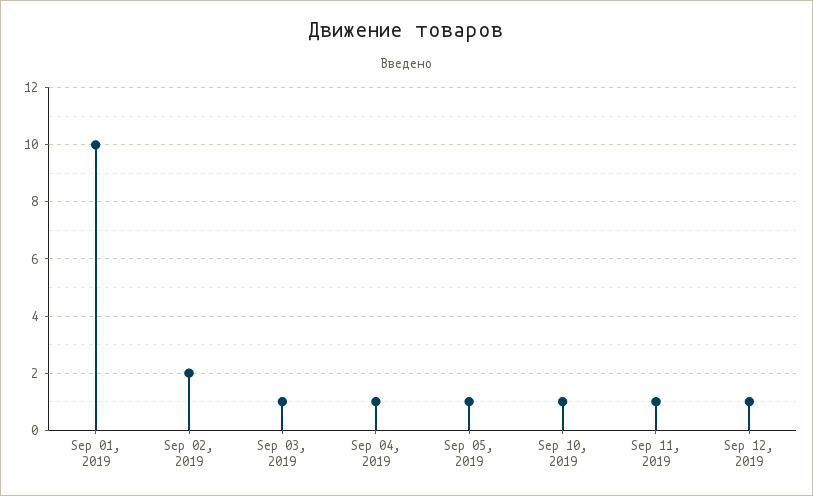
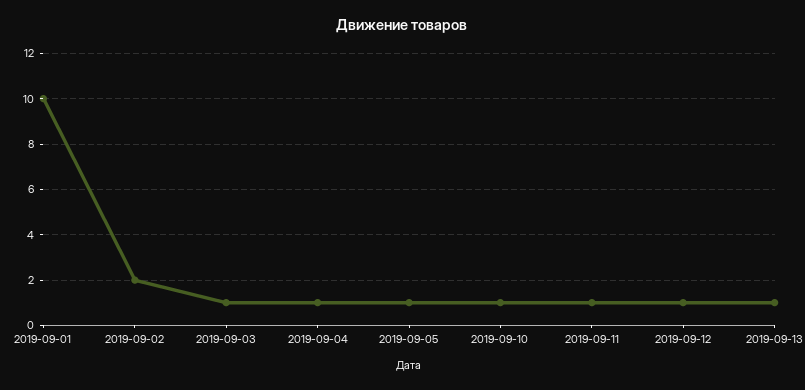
2019-09-13: none -> 1

